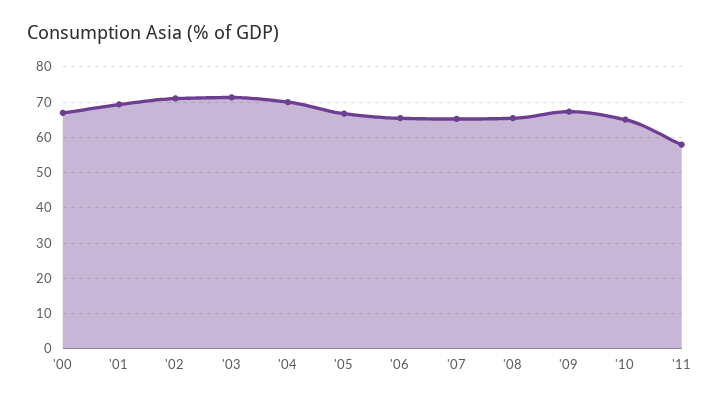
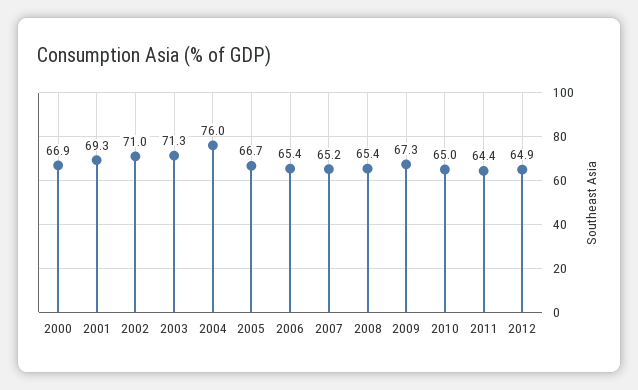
'04: 70 -> 76
'11: 58 -> 64.4
2012: none -> 64.9

